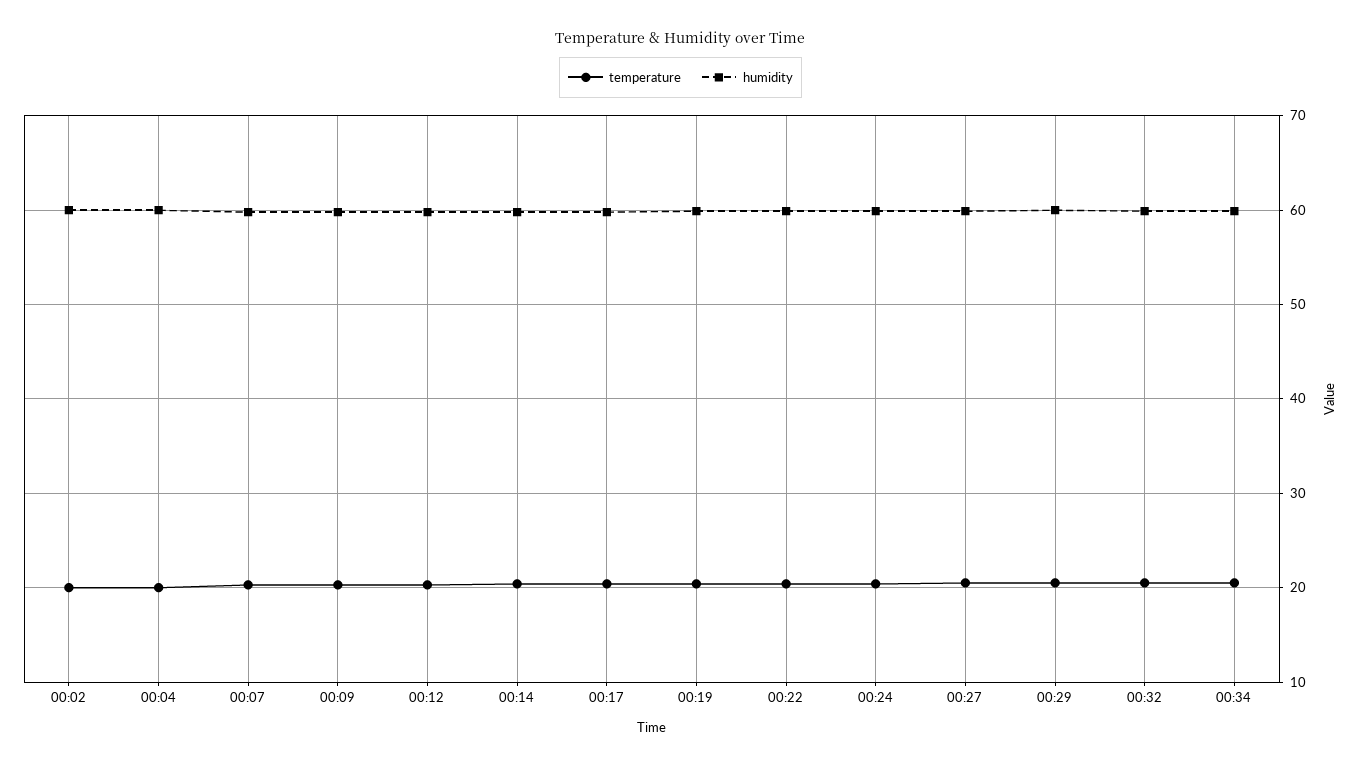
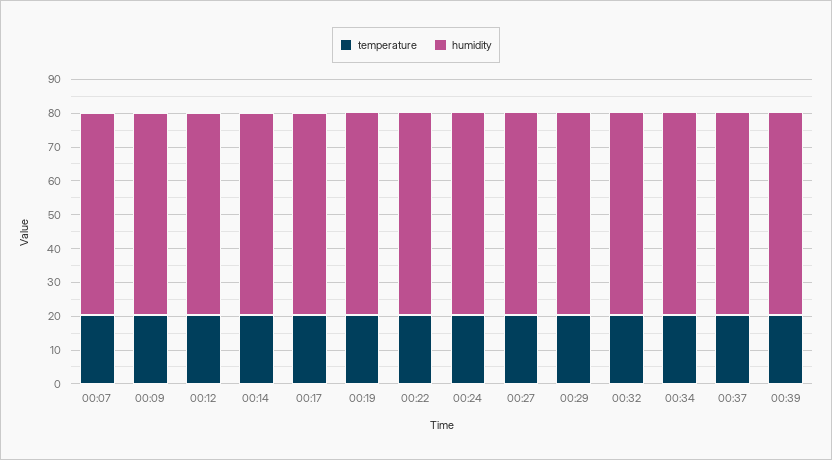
temperature, 00:02: 20 -> none
humidity, 00:02: 60 -> none
temperature, 00:04: 20 -> none
humidity, 00:04: 60 -> none
temperature, 00:37: none -> 20
humidity, 00:37: none -> 60
temperature, 00:39: none -> 20
humidity, 00:39: none -> 60

